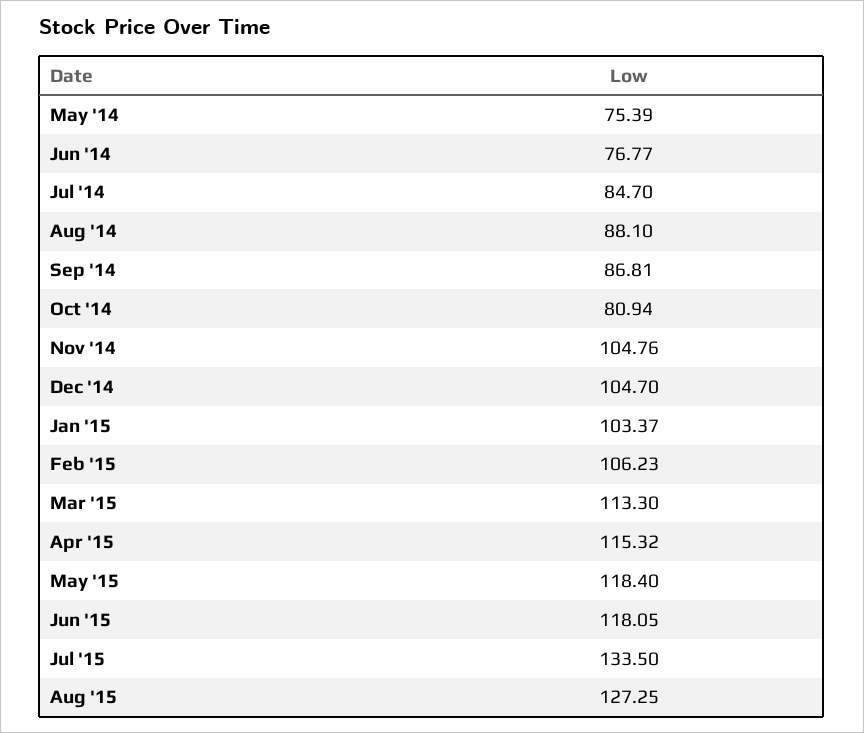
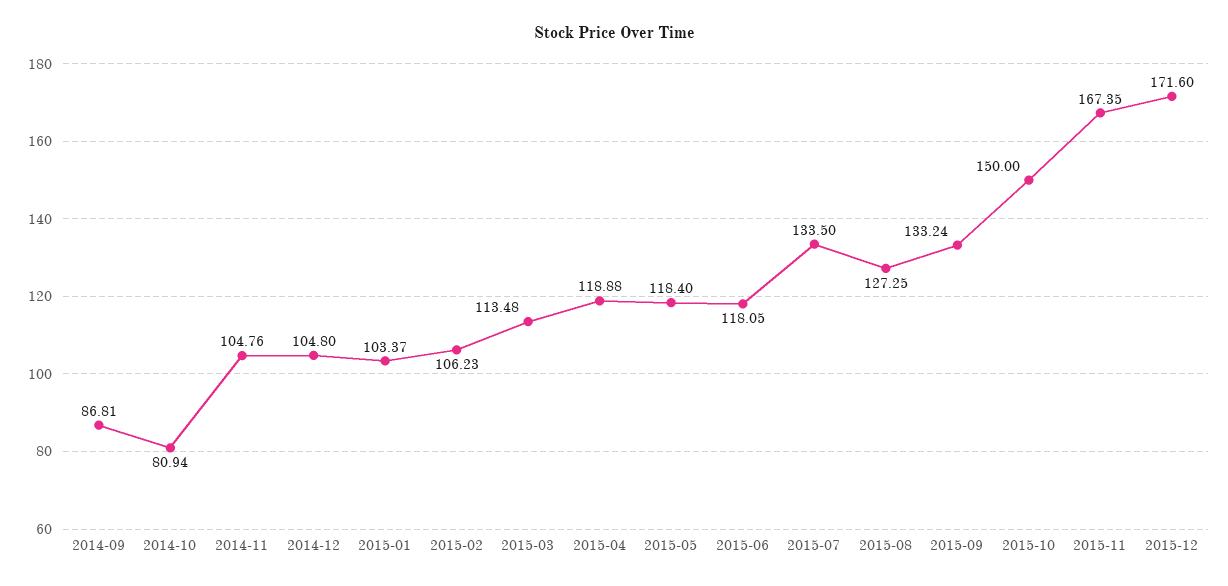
May '14: 75.39 -> none
Jun '14: 76.77 -> none
Jul '14: 84.7 -> none
Aug '14: 88.1 -> none
Dec '14: 104.7 -> 104.8
Mar '15: 113.3 -> 113.48
Apr '15: 115.32 -> 118.88
2015-09: none -> 133.24
2015-10: none -> 150
2015-11: none -> 167.35
2015-12: none -> 171.6

